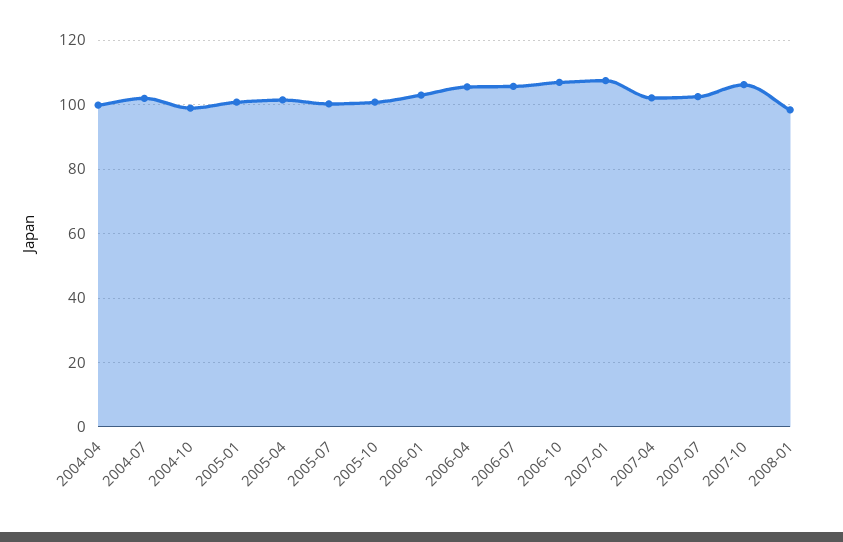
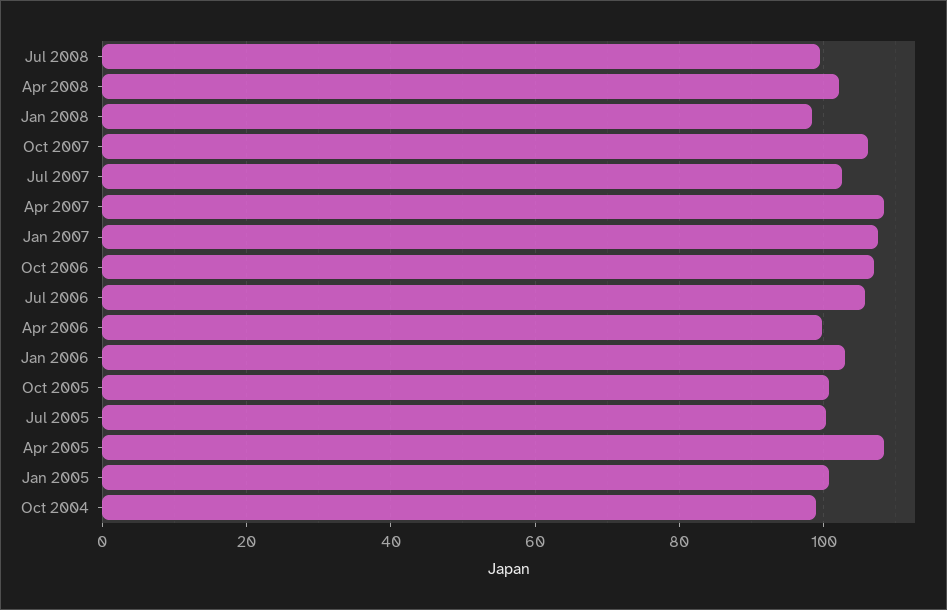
2004-04: 100 -> none
2004-07: 102 -> none
2005-04: 102 -> 108
2006-04: 106 -> 100
2007-04: 102 -> 108
Jul 2008: none -> 100
Apr 2008: none -> 102

